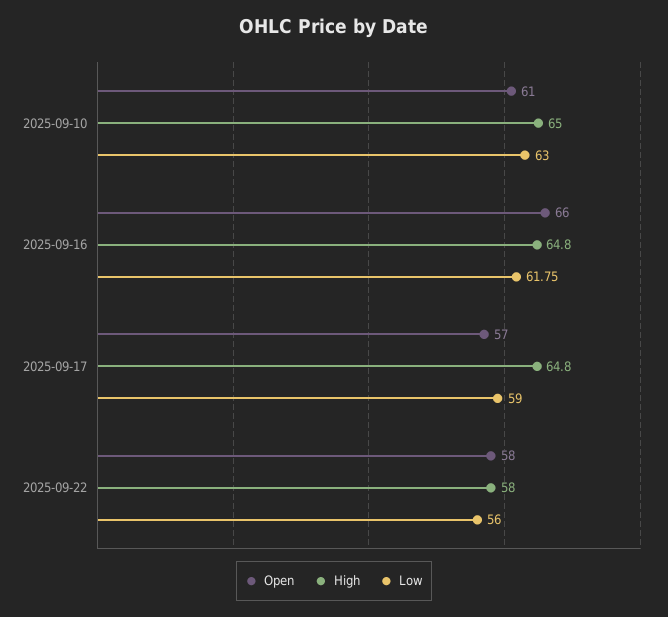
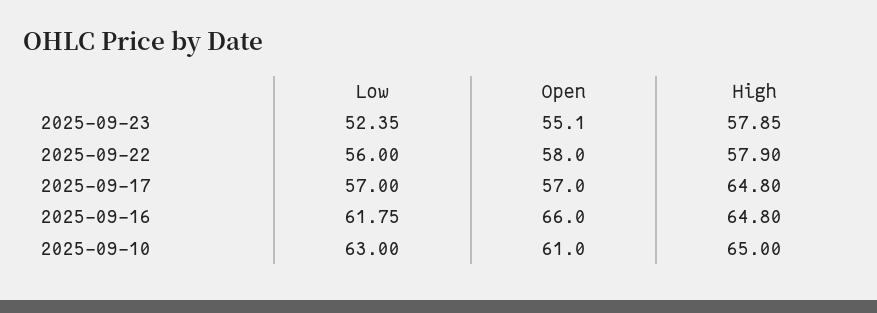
Low, 2025-09-17: 59 -> 57
High, 2025-09-22: 58 -> 57.9
Low, 2025-09-23: none -> 52.35
Open, 2025-09-23: none -> 55.1
High, 2025-09-23: none -> 57.85

